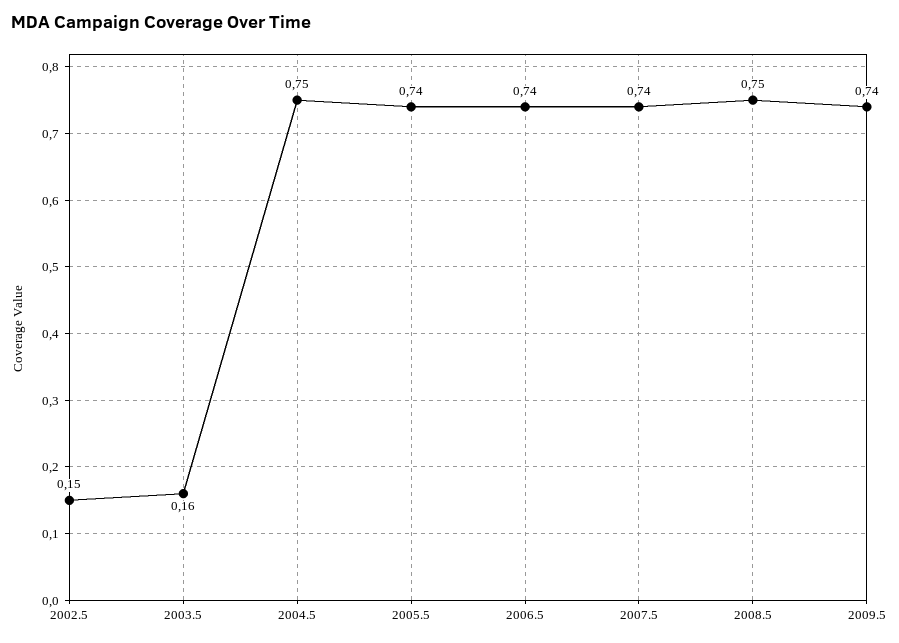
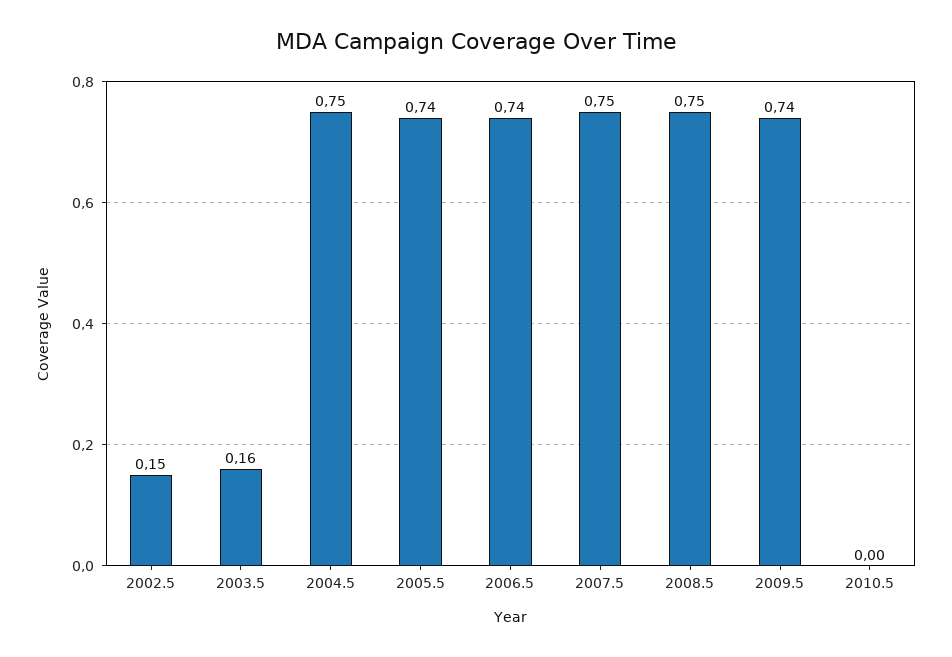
2007.5: 0.74 -> 0.75
2010.5: none -> 0

